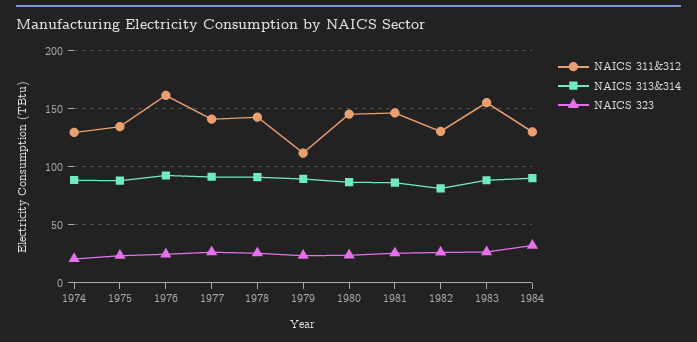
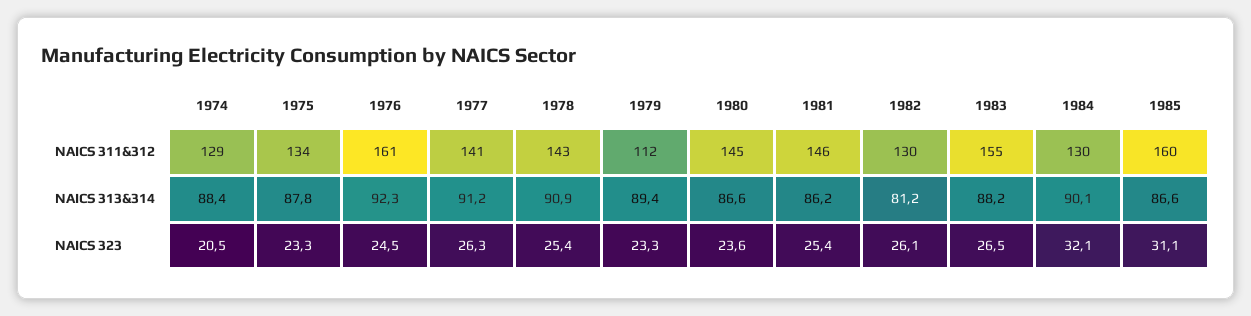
NAICS 311&312, 1985: none -> 160
NAICS 313&314, 1985: none -> 86.6
NAICS 323, 1985: none -> 31.1

